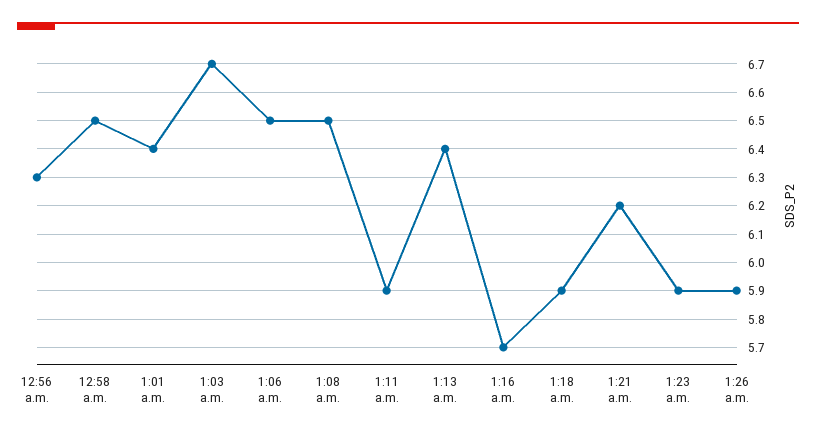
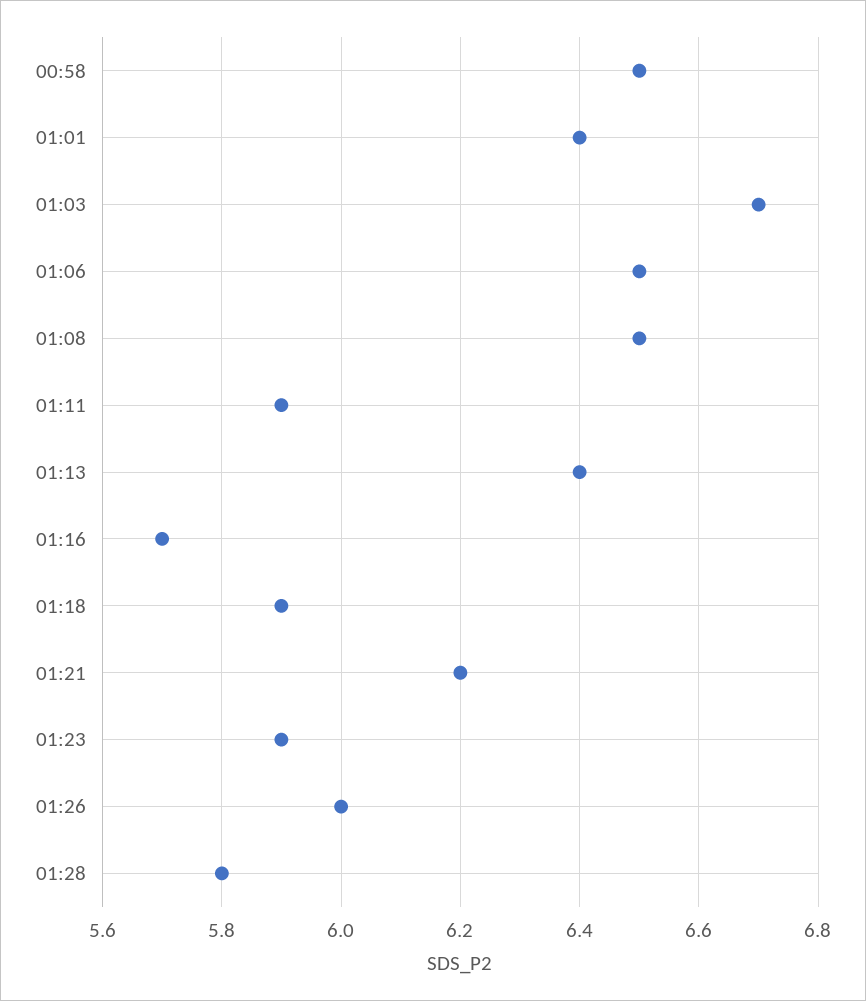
12:56 a.m.: 6.3 -> none
1:26 a.m.: 5.9 -> 6
01:28: none -> 5.8

